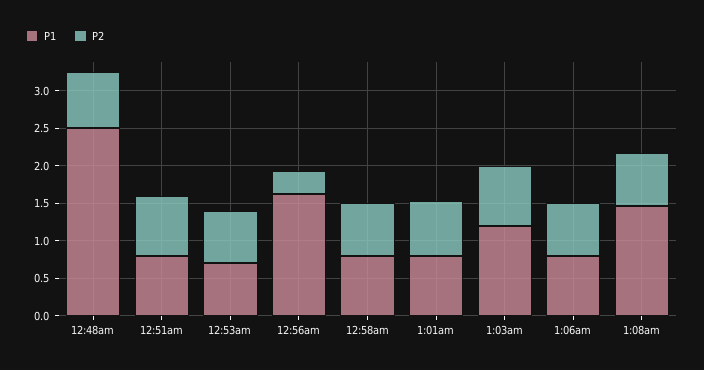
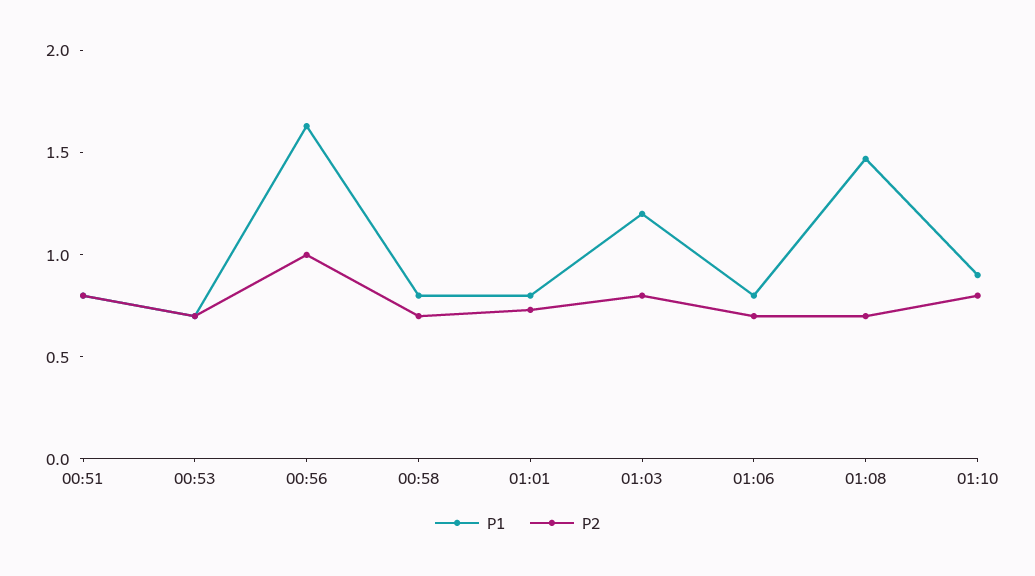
P1, 12:48am: 2.5 -> none
P2, 12:48am: 0.75 -> none
P2, 12:56am: 0.25 -> 1
P1, 01:10: none -> 0.9
P2, 01:10: none -> 0.8

